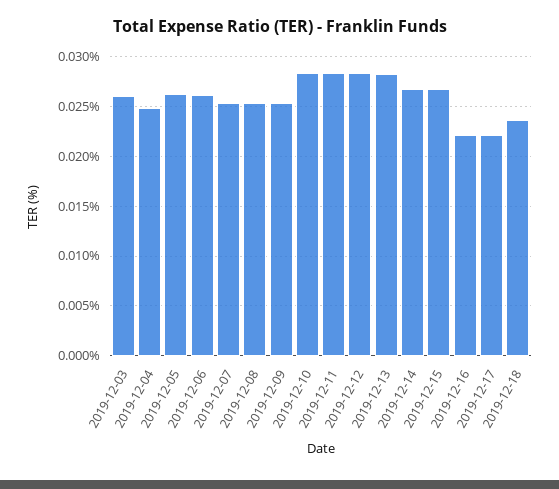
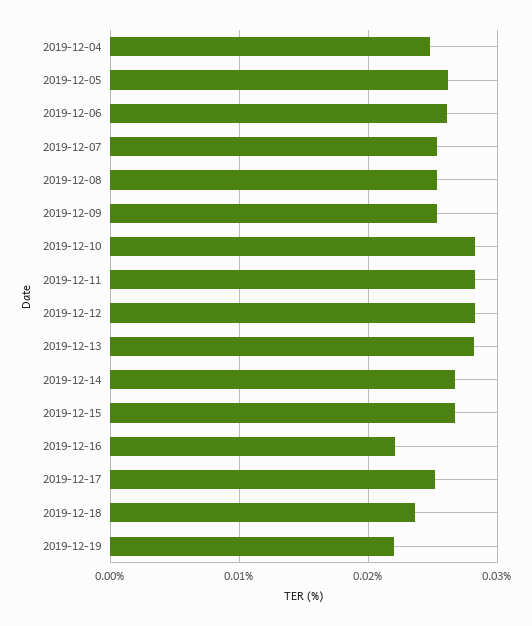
2019-12-03: 0.026 -> none
2019-12-17: 0.022 -> 0.025
2019-12-19: none -> 0.022

